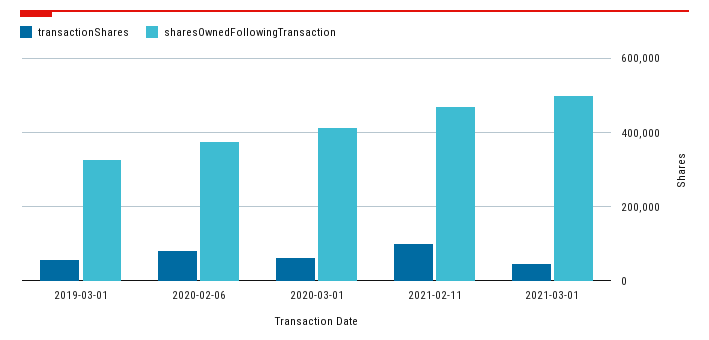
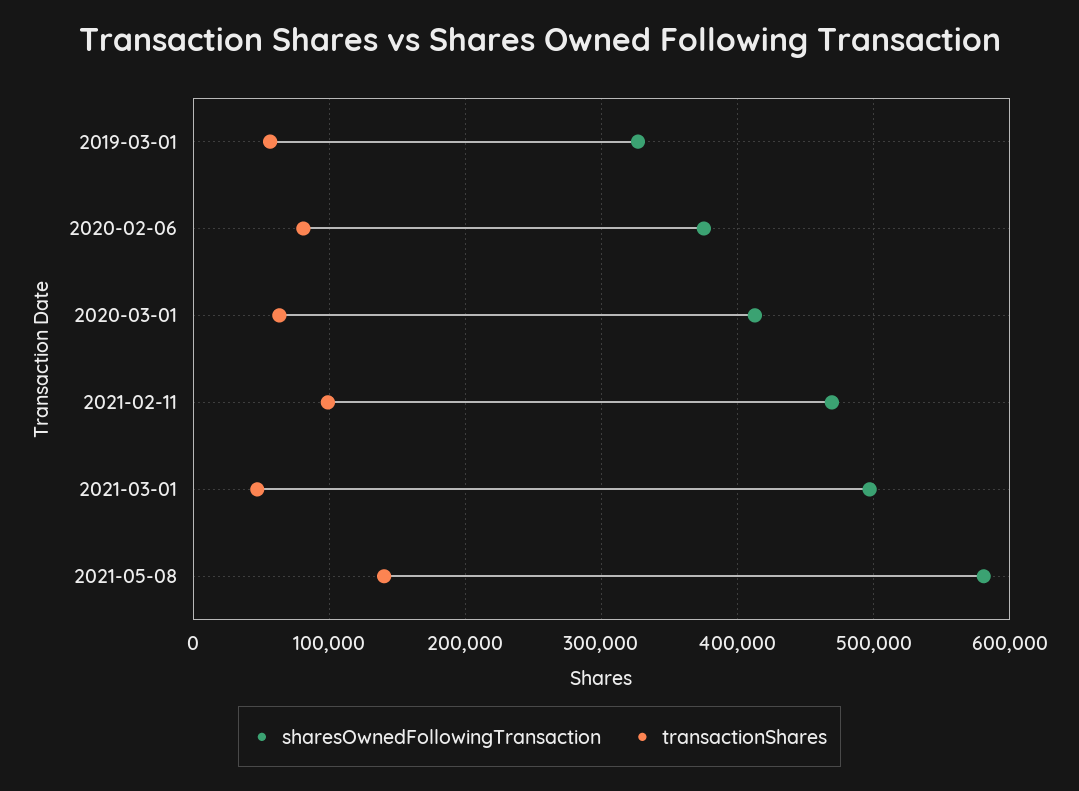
sharesOwnedFollowingTransaction, 2021-05-08: none -> 580000
transactionShares, 2021-05-08: none -> 140000

